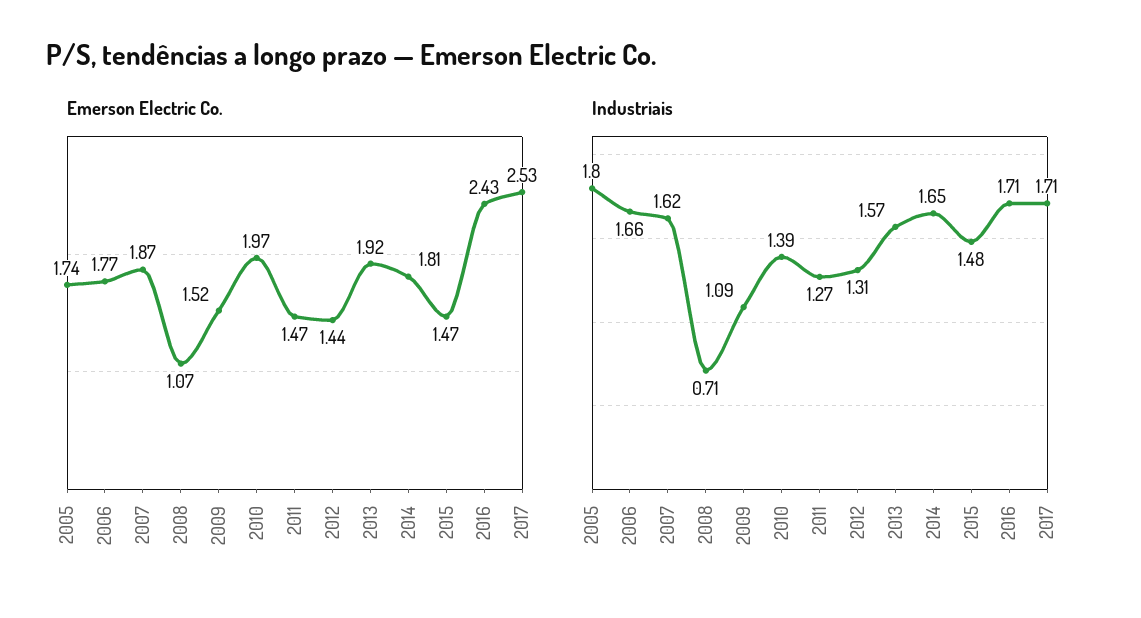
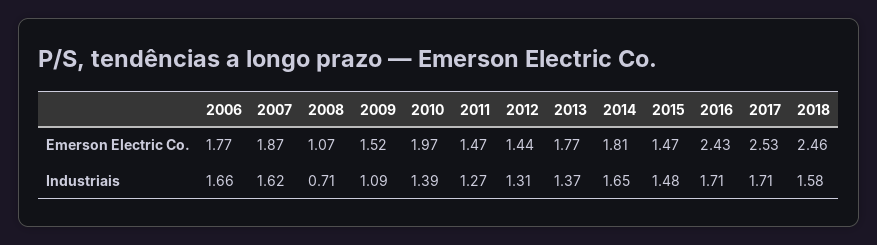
Emerson Electric Co., 2005: 1.74 -> none
Emerson Electric Co., 2013: 1.92 -> 1.77
Industriais, 2005: 1.8 -> none
Industriais, 2013: 1.57 -> 1.37
Emerson Electric Co., 2018: none -> 2.46
Industriais, 2018: none -> 1.58

